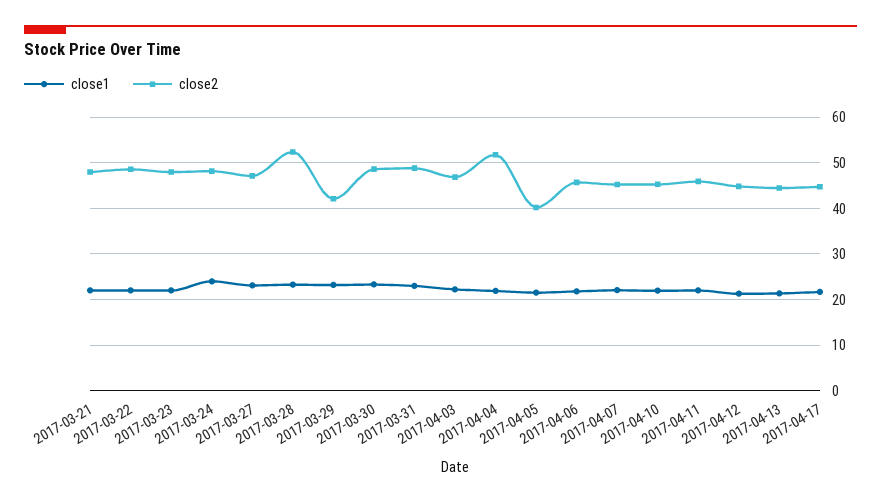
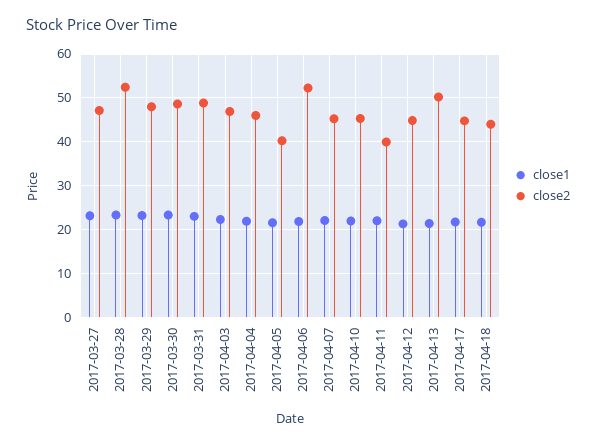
close1, 2017-03-21: 22 -> none
close2, 2017-03-21: 48 -> none
close1, 2017-03-22: 22 -> none
close2, 2017-03-22: 48 -> none
close1, 2017-03-23: 22 -> none
close2, 2017-03-23: 48 -> none
close1, 2017-03-24: 24 -> none
close2, 2017-03-24: 48 -> none
close2, 2017-03-29: 42 -> 48
close2, 2017-04-04: 52 -> 46
close2, 2017-04-06: 46 -> 52
close2, 2017-04-11: 46 -> 40
close2, 2017-04-13: 44 -> 50
close1, 2017-04-18: none -> 22
close2, 2017-04-18: none -> 44

